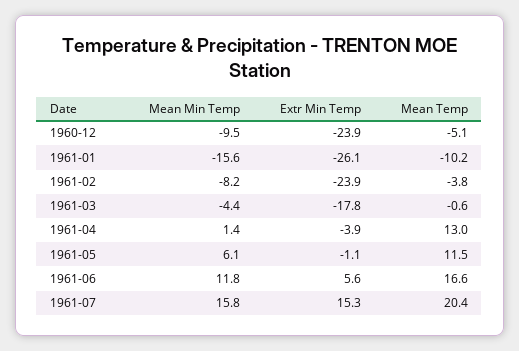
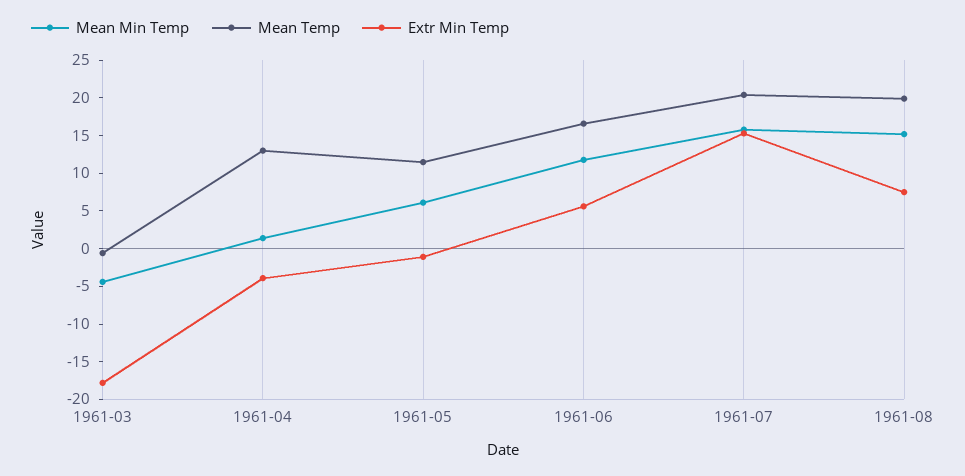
Mean Min Temp, 1960-12: -9.5 -> none
Extr Min Temp, 1960-12: -23.9 -> none
Mean Temp, 1960-12: -5.1 -> none
Mean Min Temp, 1961-01: -15.6 -> none
Extr Min Temp, 1961-01: -26.1 -> none
Mean Temp, 1961-01: -10.2 -> none
Mean Min Temp, 1961-02: -8.2 -> none
Extr Min Temp, 1961-02: -23.9 -> none
Mean Temp, 1961-02: -3.8 -> none
Mean Min Temp, 1961-08: none -> 15
Mean Temp, 1961-08: none -> 20
Extr Min Temp, 1961-08: none -> 7.5

